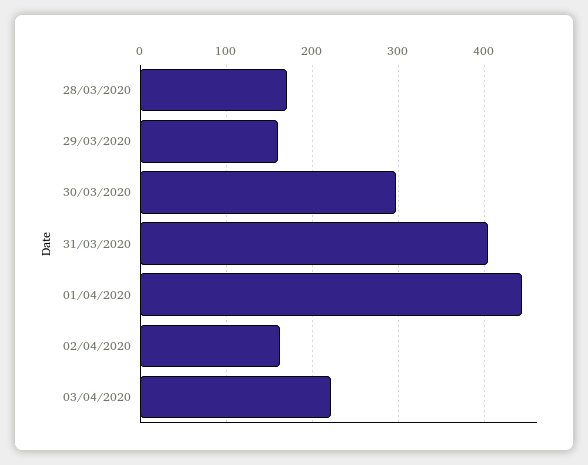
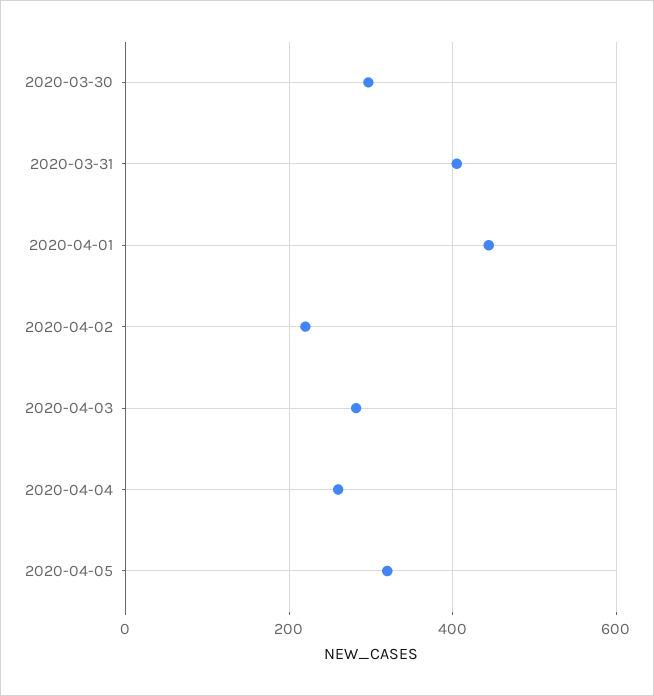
28/03/2020: 170 -> none
29/03/2020: 160 -> none
02/04/2020: 160 -> 220
03/04/2020: 220 -> 280
2020-04-04: none -> 260
2020-04-05: none -> 320

